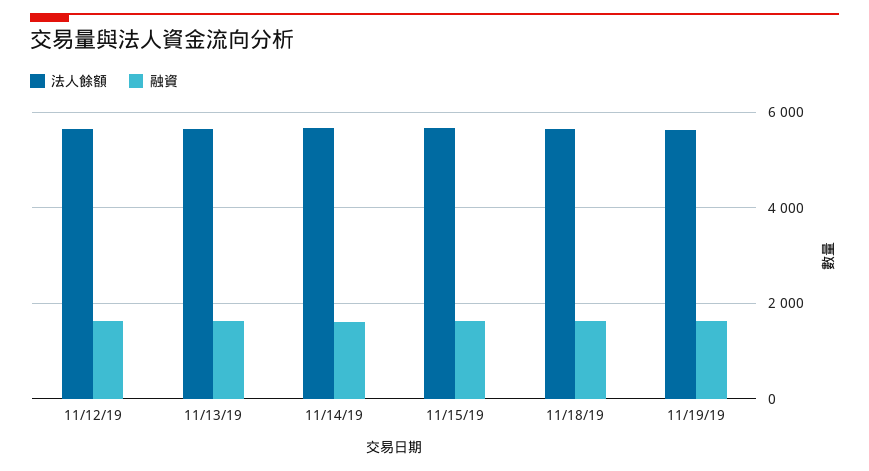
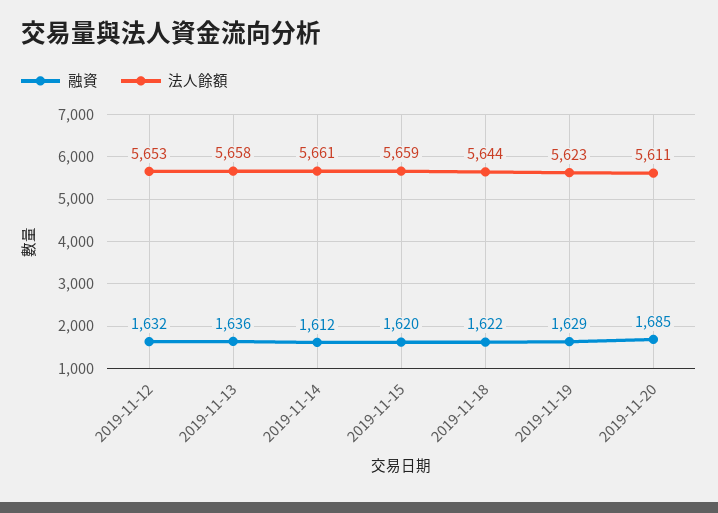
融資, 2019-11-20: none -> 1685
法人餘額, 2019-11-20: none -> 5611

